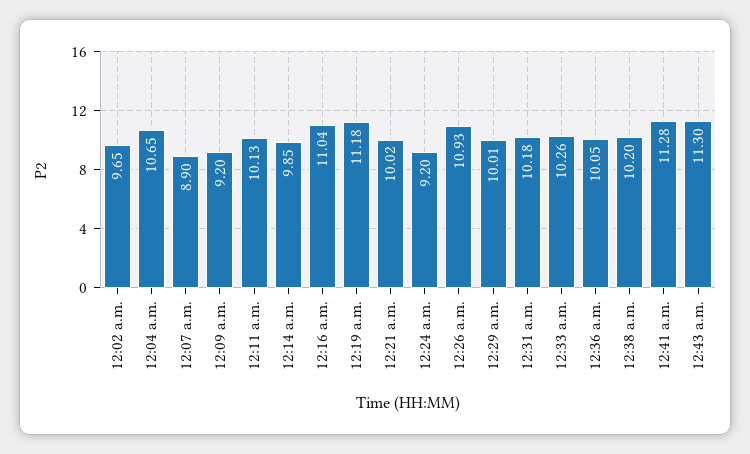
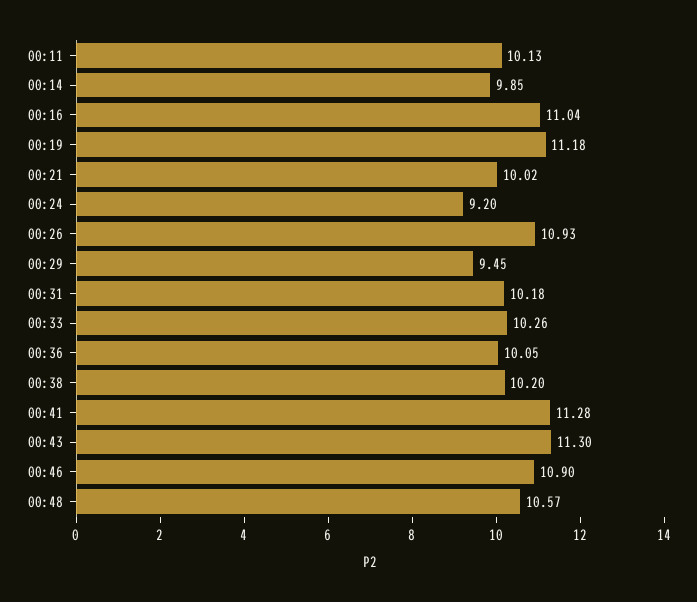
12:02 a.m.: 9.65 -> none
12:04 a.m.: 10.65 -> none
12:07 a.m.: 8.9 -> none
12:09 a.m.: 9.2 -> none
12:29 a.m.: 10.01 -> 9.45
00:46: none -> 10.9
00:48: none -> 10.57

